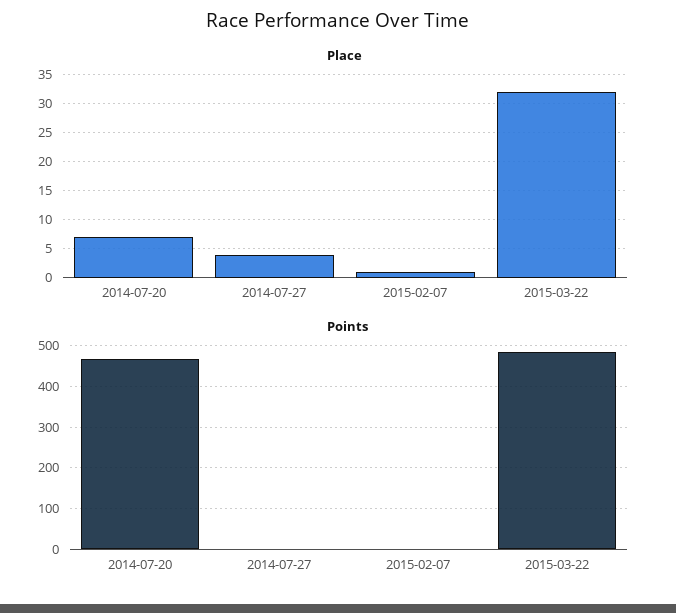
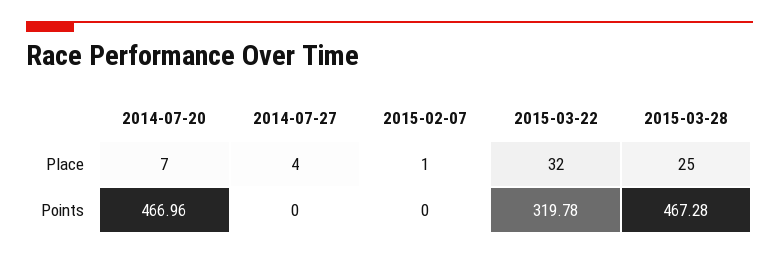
Points, 2015-03-22: 480 -> 319.78
Place, 2015-03-28: none -> 25
Points, 2015-03-28: none -> 467.28

